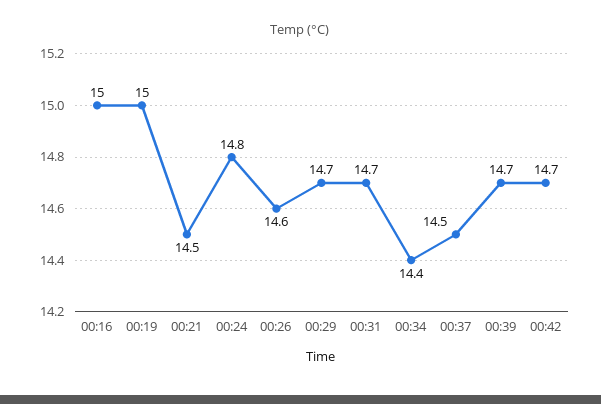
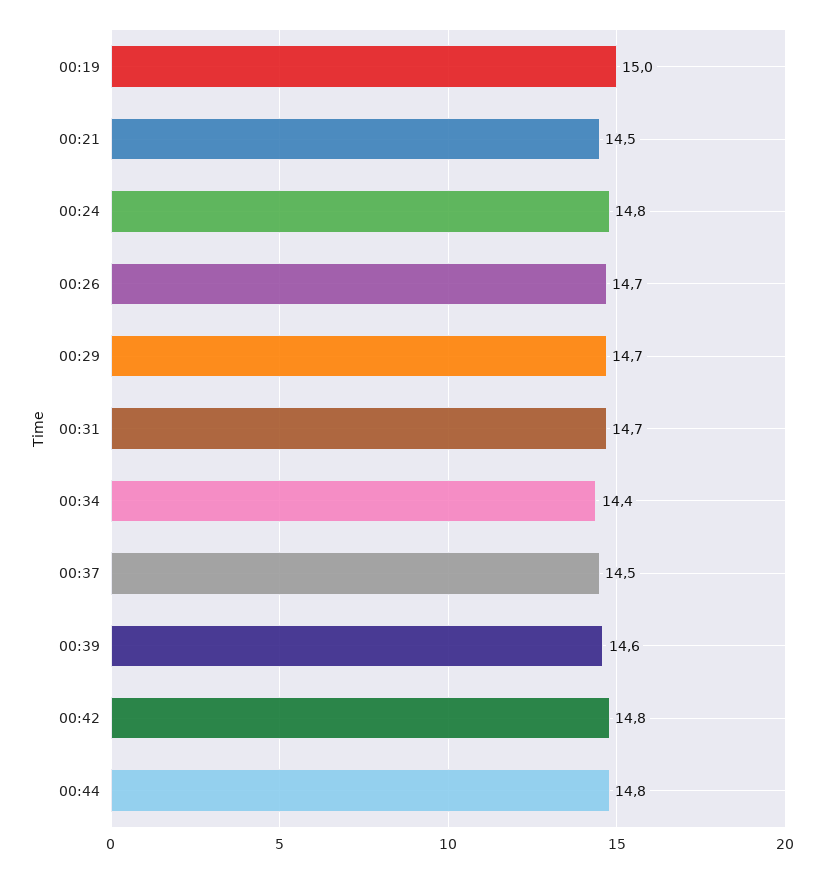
00:16: 15 -> none
00:26: 14.6 -> 14.7
00:39: 14.7 -> 14.6
00:42: 14.7 -> 14.8
00:44: none -> 14.8

